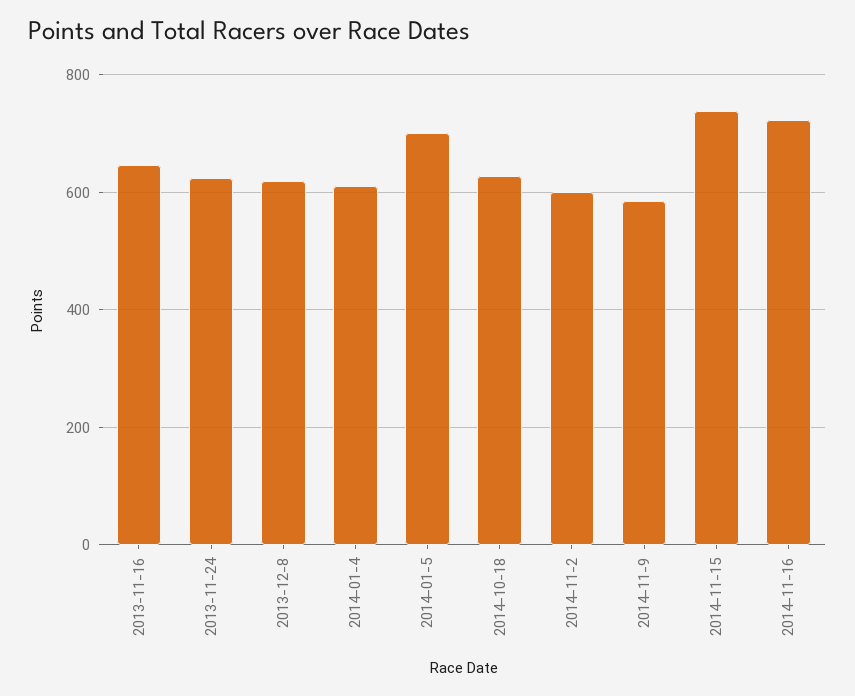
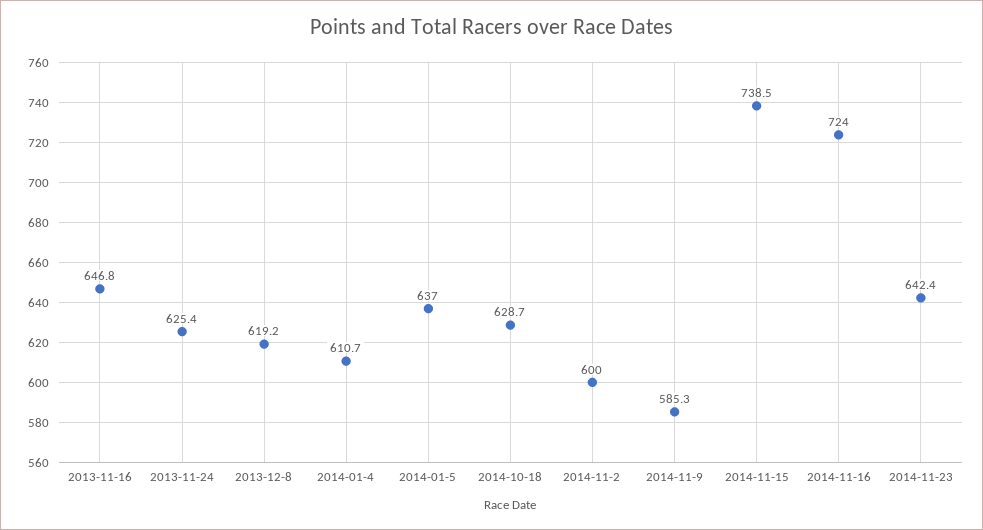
2014-01-5: 700 -> 637
2014-11-23: none -> 642.4

